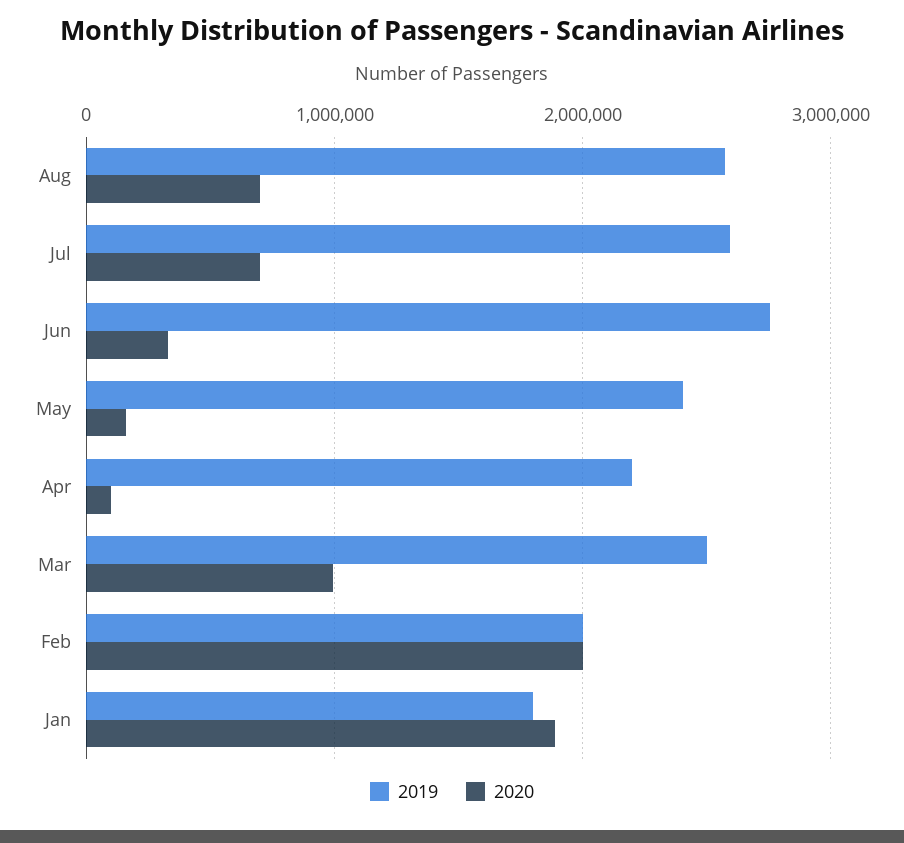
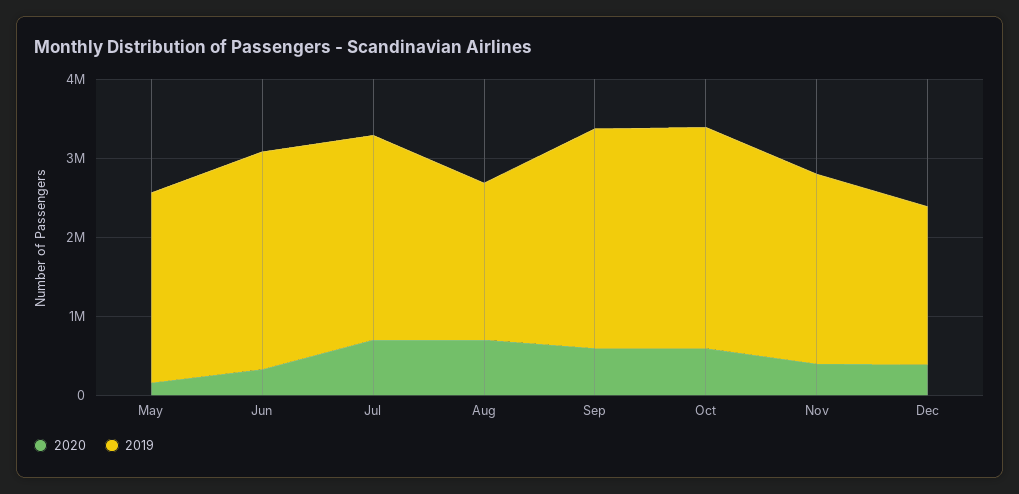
2019, Aug: 2600000 -> 2000000
2019, Apr: 2200000 -> none
2020, Apr: 100000 -> none
2019, Mar: 2500000 -> none
2020, Mar: 1000000 -> none
2019, Feb: 2000000 -> none
2020, Feb: 2000000 -> none
2019, Jan: 1800000 -> none
2020, Jan: 1900000 -> none
2020, Sep: none -> 600000
2019, Sep: none -> 2800000
2020, Oct: none -> 600000
2019, Oct: none -> 2800000
2020, Nov: none -> 400000
2019, Nov: none -> 2400000
2020, Dec: none -> 400000
2019, Dec: none -> 2000000

